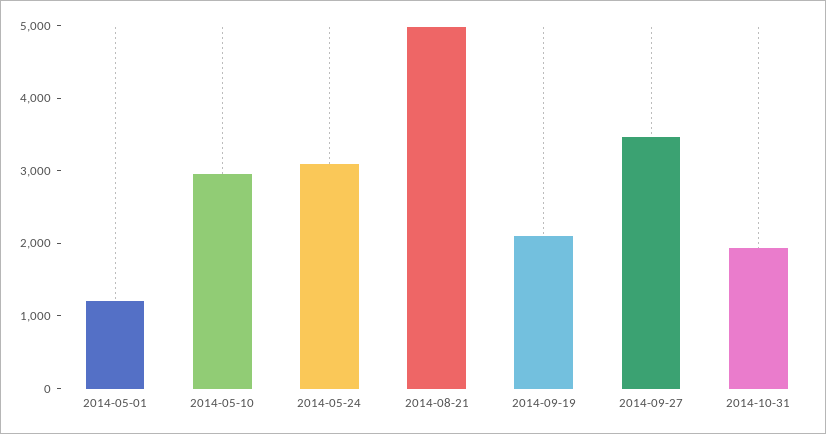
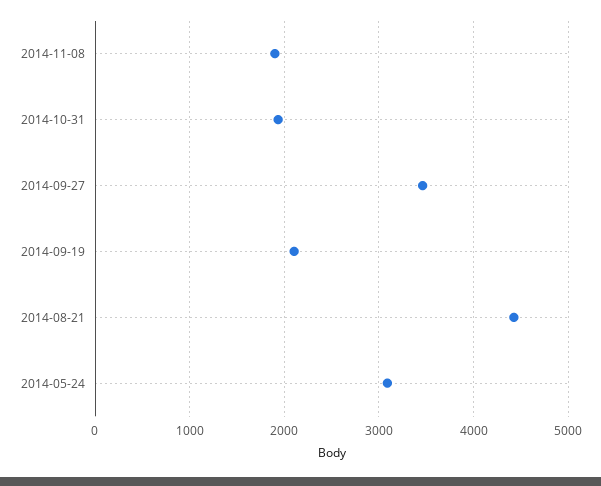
2014-05-01: 1200 -> none
2014-05-10: 3000 -> none
2014-08-21: 5000 -> 4400
2014-11-08: none -> 1900

